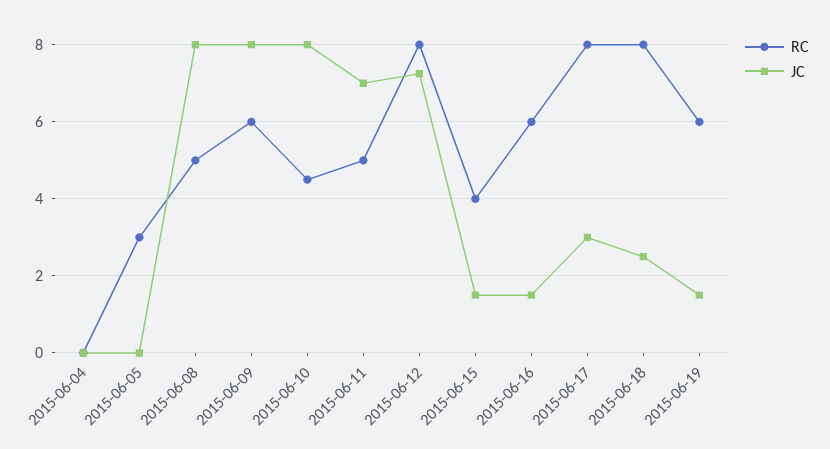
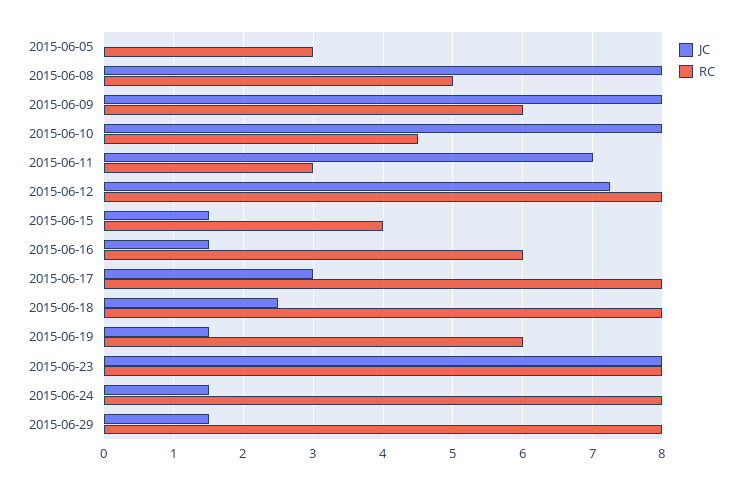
RC, 2015-06-04: 0 -> none
JC, 2015-06-04: 0 -> none
RC, 2015-06-11: 5 -> 3
JC, 2015-06-23: none -> 8
RC, 2015-06-23: none -> 8
JC, 2015-06-24: none -> 1.5
RC, 2015-06-24: none -> 8
JC, 2015-06-29: none -> 1.5
RC, 2015-06-29: none -> 8

